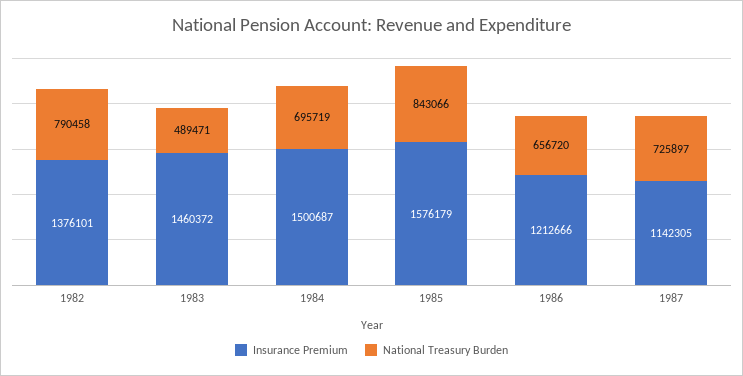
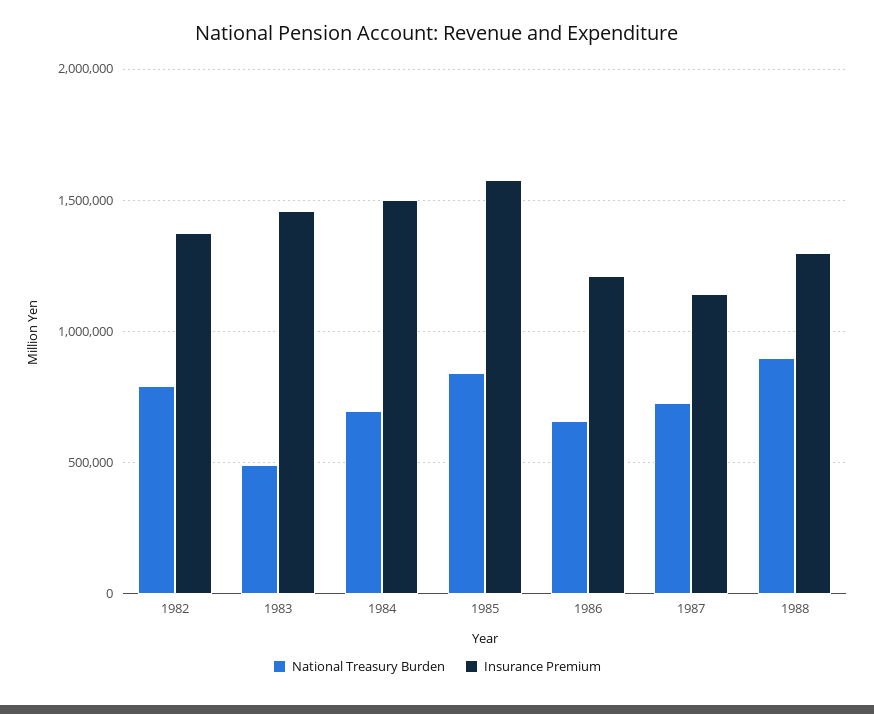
National Treasury Burden, 1988: none -> 900000
Insurance Premium, 1988: none -> 1300000

